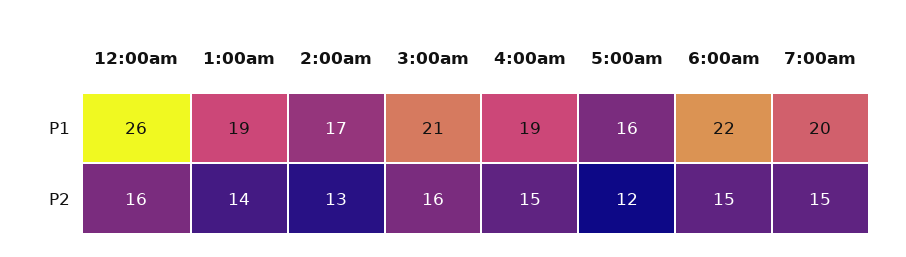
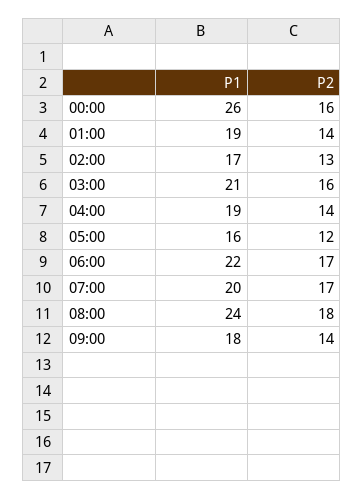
4:00am, P2: 15 -> 14
6:00am, P2: 15 -> 17
7:00am, P2: 15 -> 17
08:00, P1: none -> 24
08:00, P2: none -> 18
09:00, P1: none -> 18
09:00, P2: none -> 14

